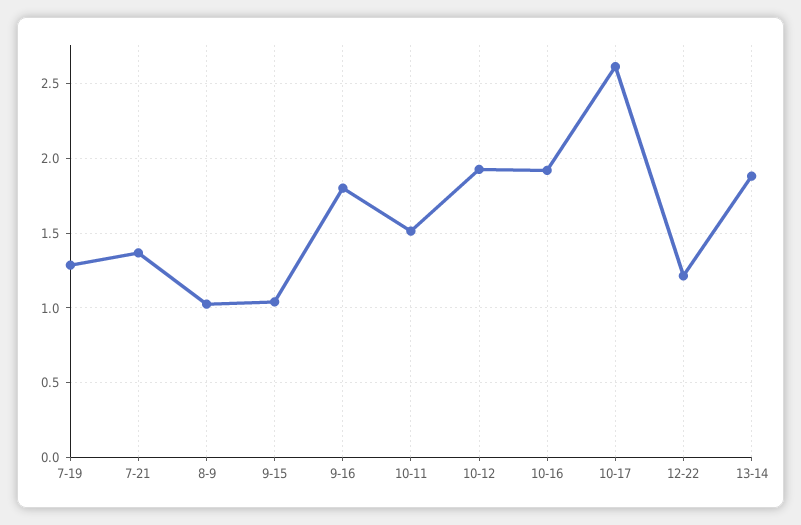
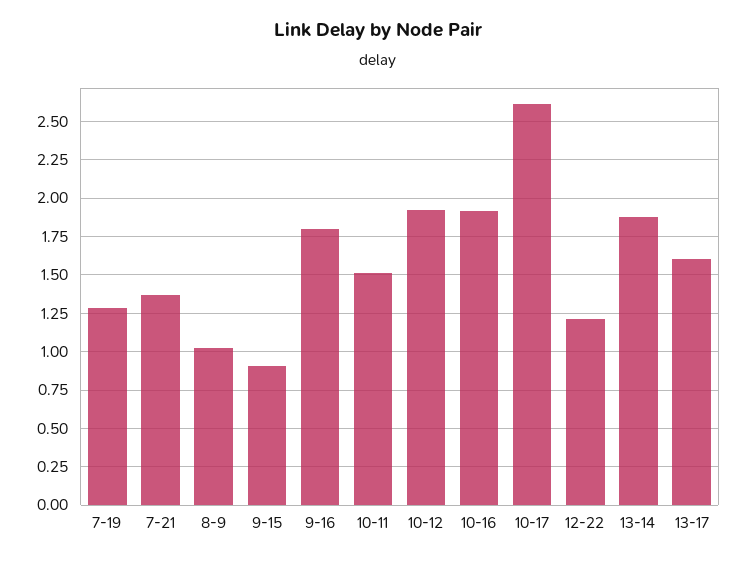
9-15: 1.05 -> 0.9
13-17: none -> 1.6

